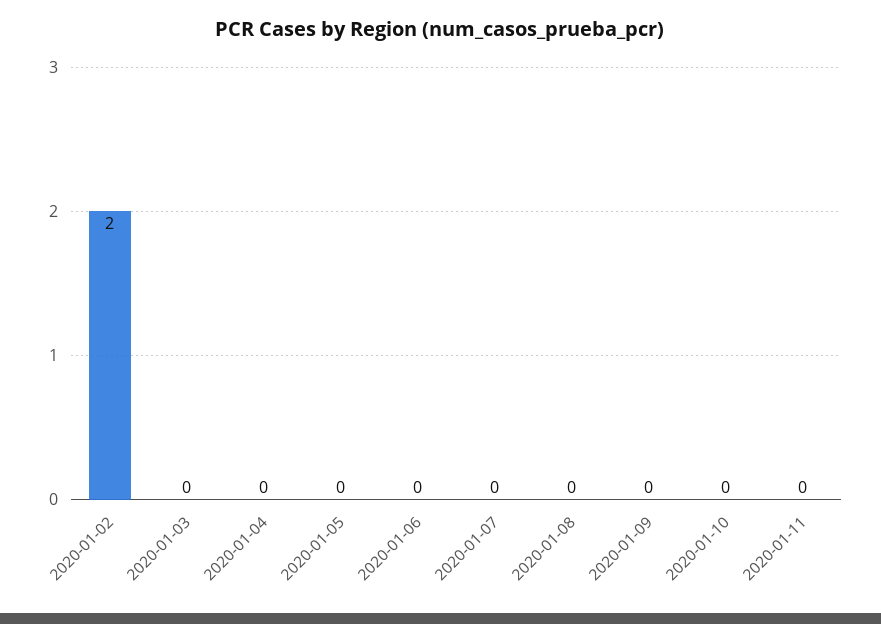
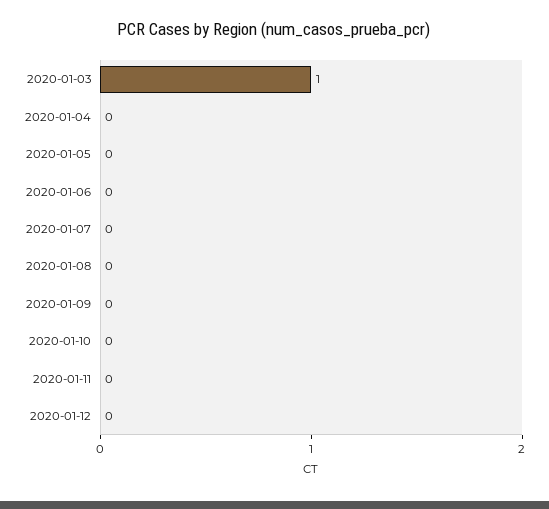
2020-01-02: 2 -> none
2020-01-03: 0 -> 1
2020-01-12: none -> 0

